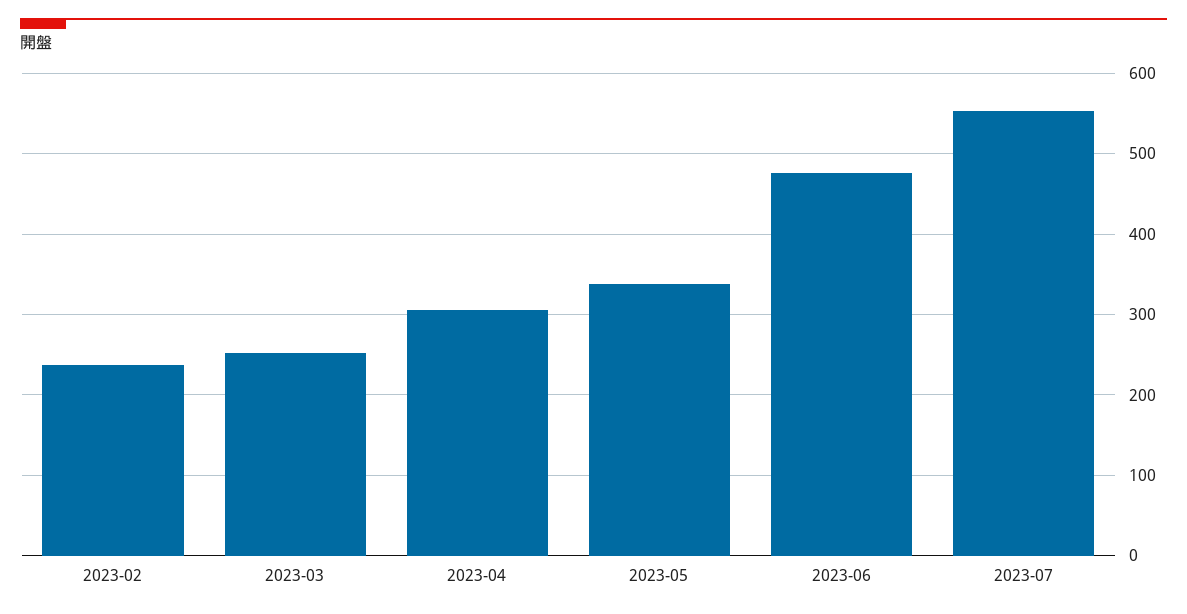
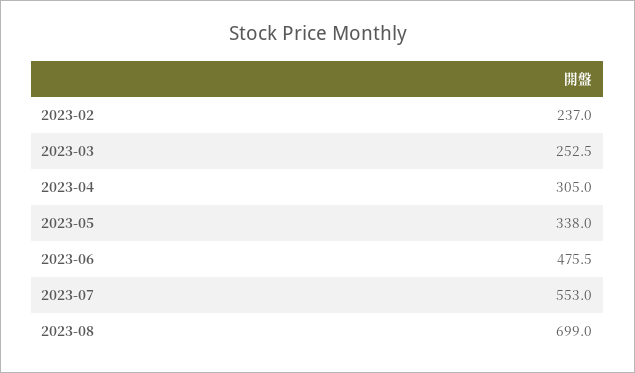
2023-08: none -> 699

